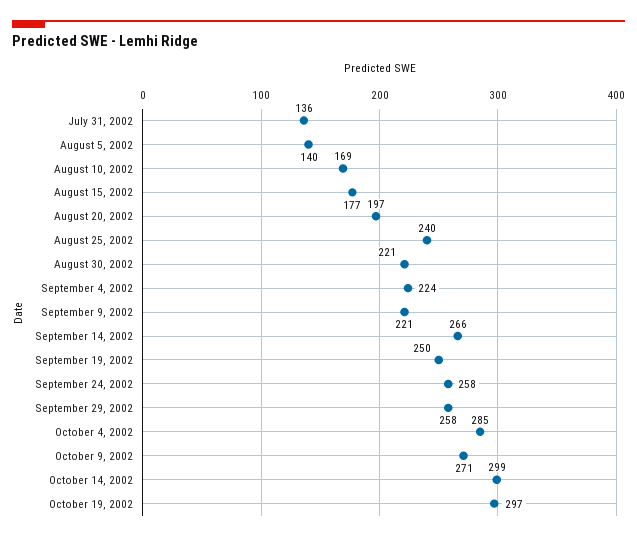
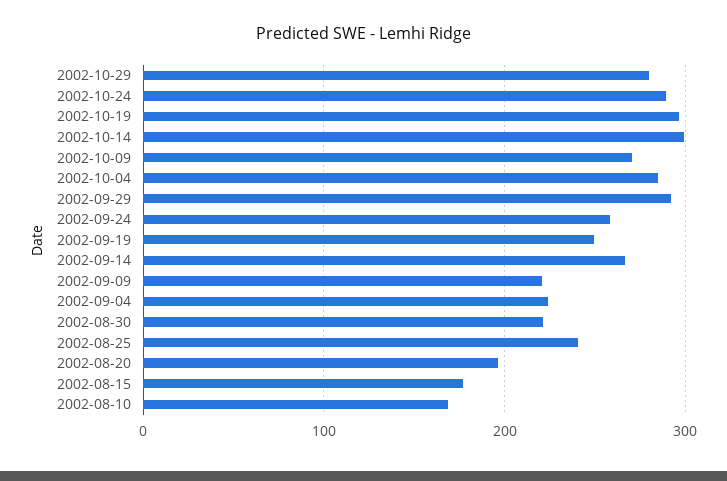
July 31, 2002: 136 -> none
August 5, 2002: 140 -> none
September 29, 2002: 258 -> 290
2002-10-29: none -> 280
2002-10-24: none -> 290

